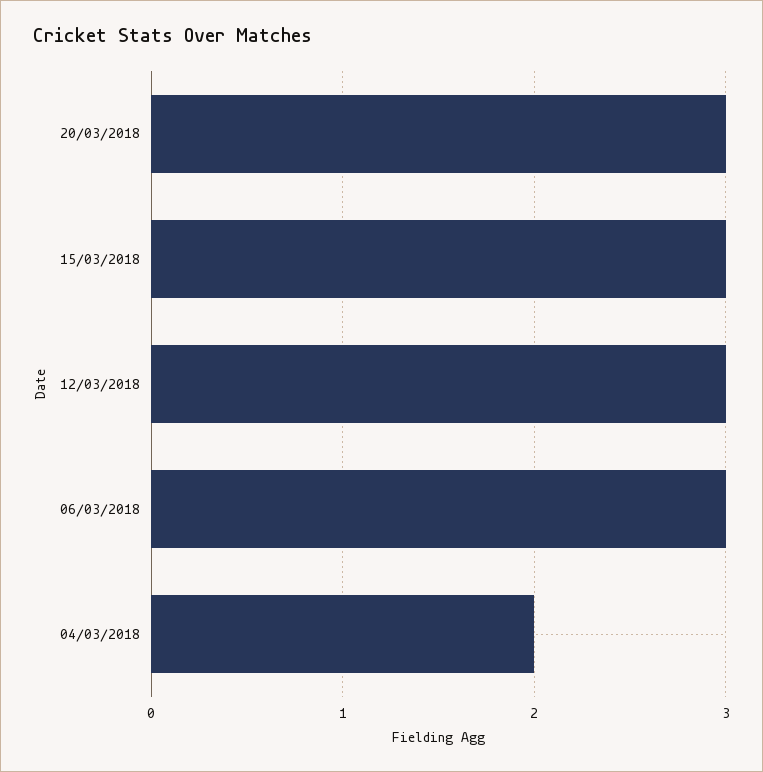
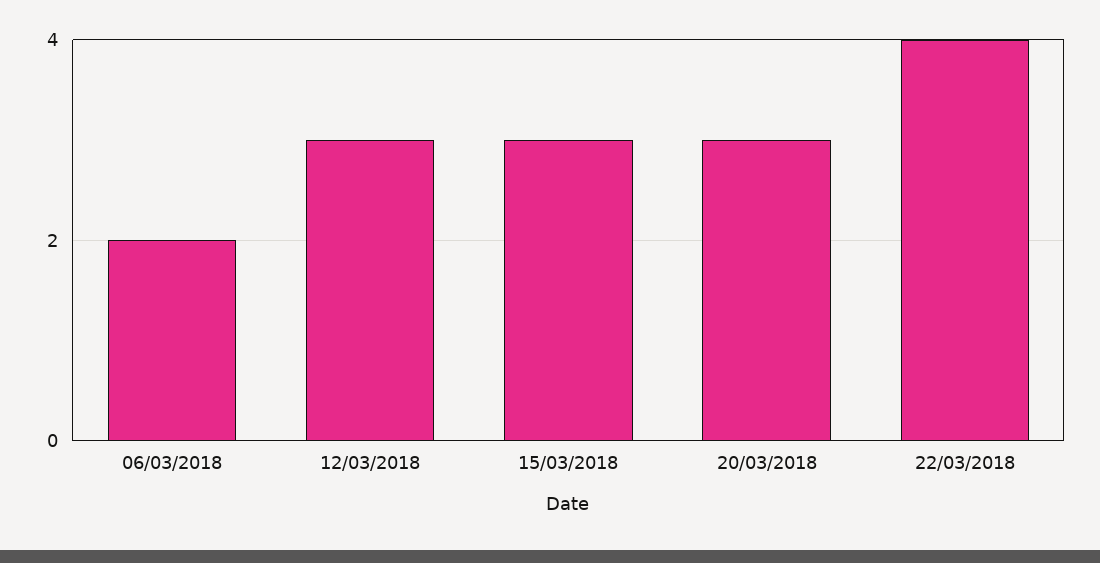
06/03/2018: 3 -> 2
04/03/2018: 2 -> none
22/03/2018: none -> 4

